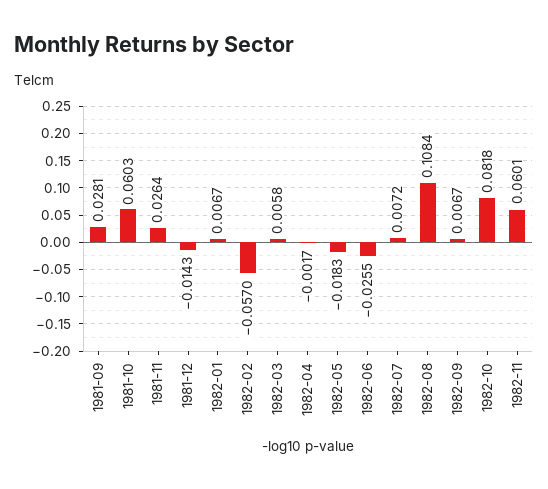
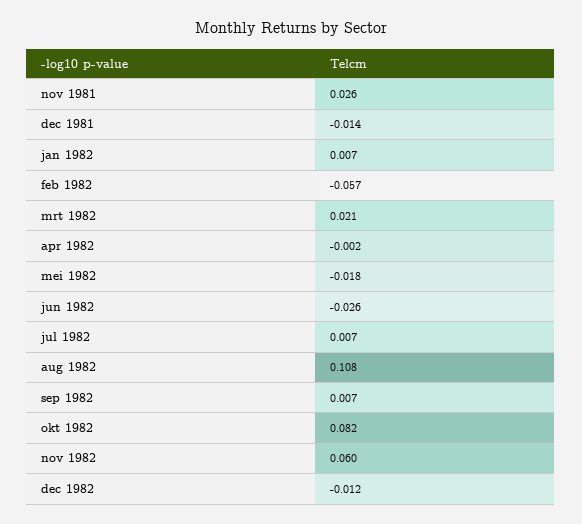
1981-09: 0.0281 -> none
1981-10: 0.0603 -> none
1982-03: 0.0058 -> 0.021
dec 1982: none -> -0.012

